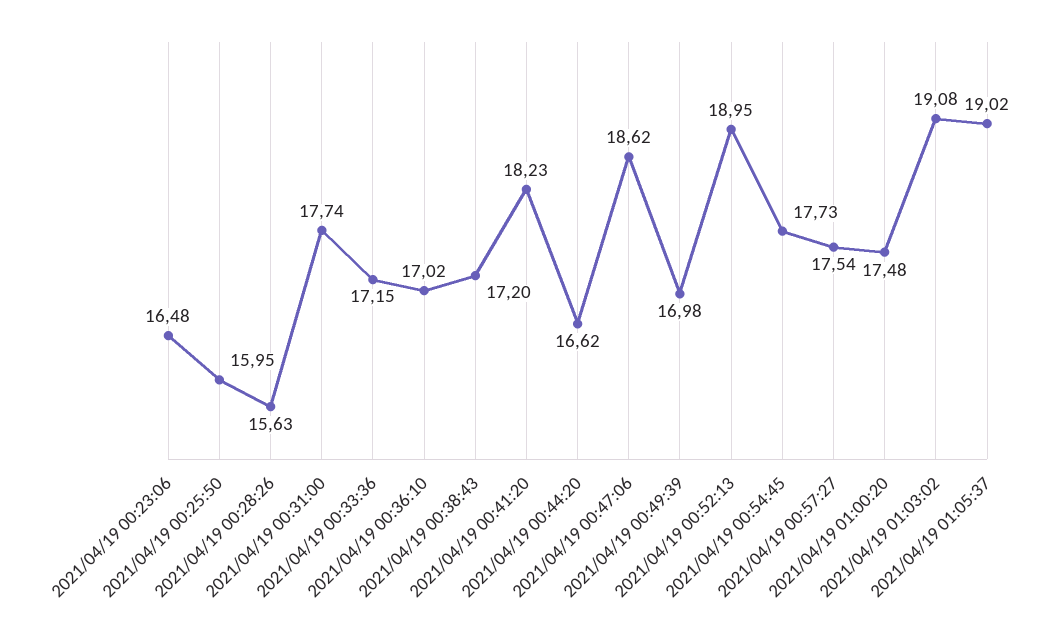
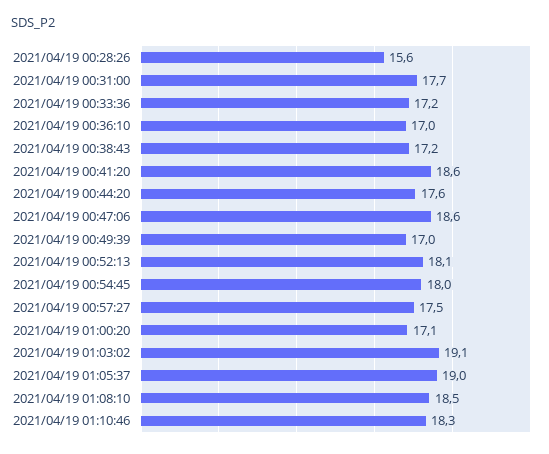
2021/04/19 00:23:06: 16.48 -> none
2021/04/19 00:25:50: 15.95 -> none
2021/04/19 00:41:20: 18.23 -> 18.6
2021/04/19 00:44:20: 16.62 -> 17.6
2021/04/19 00:52:13: 18.95 -> 18.1
2021/04/19 00:54:45: 17.73 -> 18
2021/04/19 01:00:20: 17.48 -> 17.1
2021/04/19 01:08:10: none -> 18.5
2021/04/19 01:10:46: none -> 18.3

